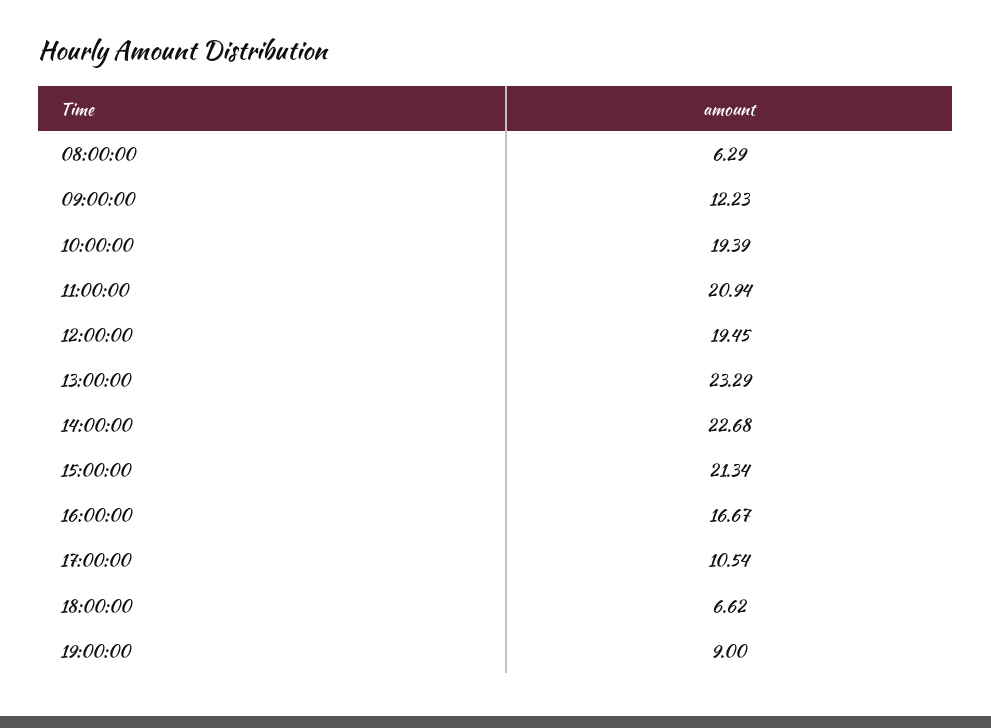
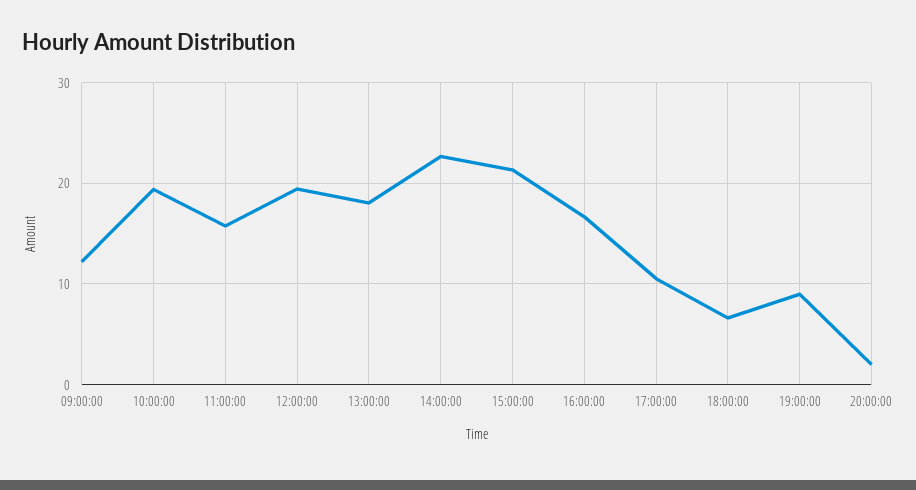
08:00:00: 6.29 -> none
11:00:00: 20.94 -> 16
13:00:00: 23.29 -> 18
20:00:00: none -> 2

